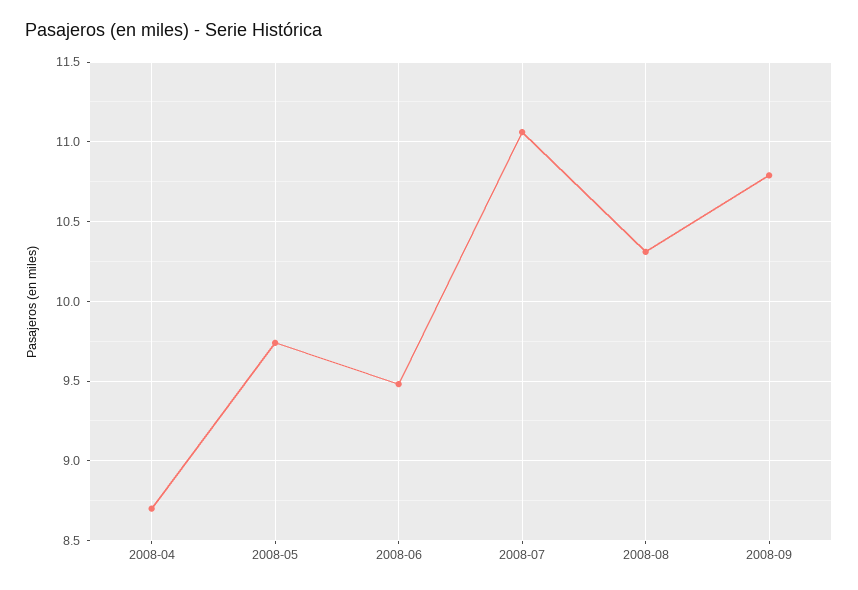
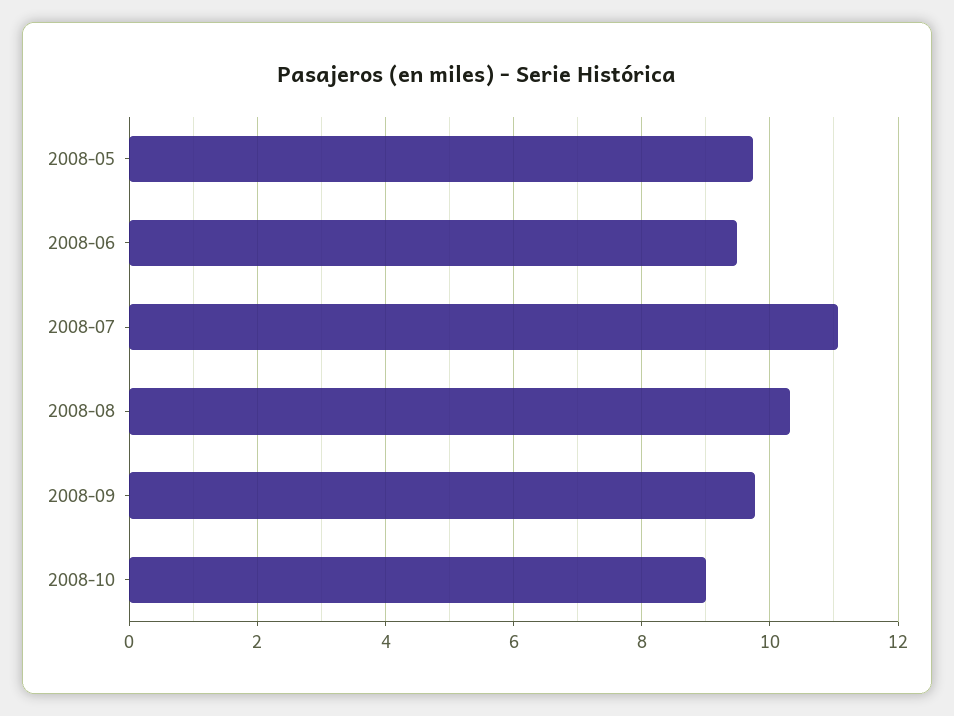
2008-04: 8.7 -> none
2008-09: 10.8 -> 9.8
2008-10: none -> 9

